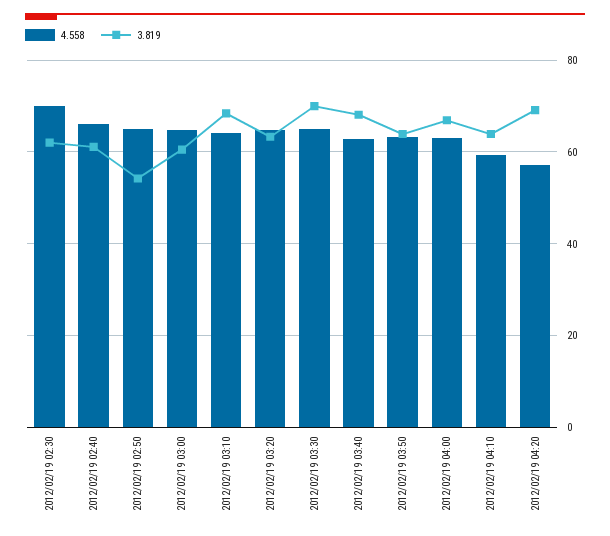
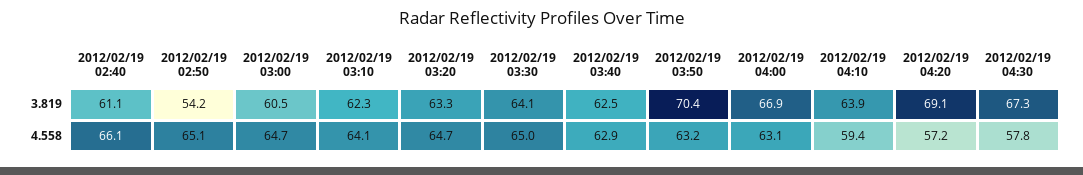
4.558, 2012/02/19 02:30: 70 -> none
3.819, 2012/02/19 02:30: 62 -> none
3.819, 2012/02/19 03:10: 68 -> 62.3
3.819, 2012/02/19 03:30: 70 -> 64.1
3.819, 2012/02/19 03:40: 68 -> 62.5
3.819, 2012/02/19 03:50: 64 -> 70.4
3.819, 2012/02/19 04:30: none -> 67.3
4.558, 2012/02/19 04:30: none -> 57.8

